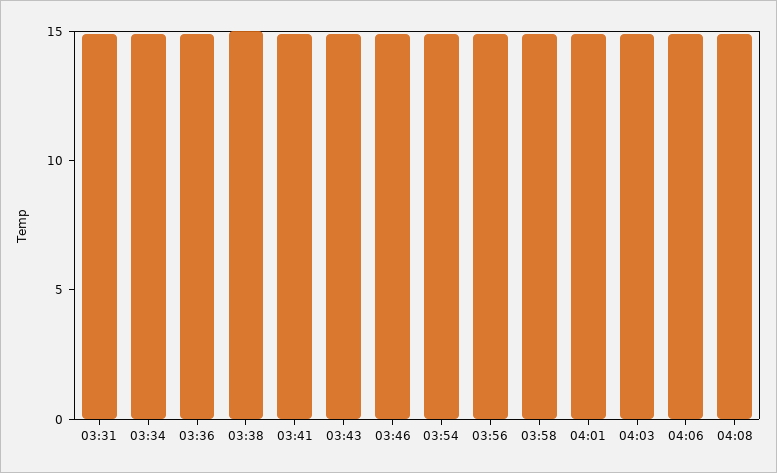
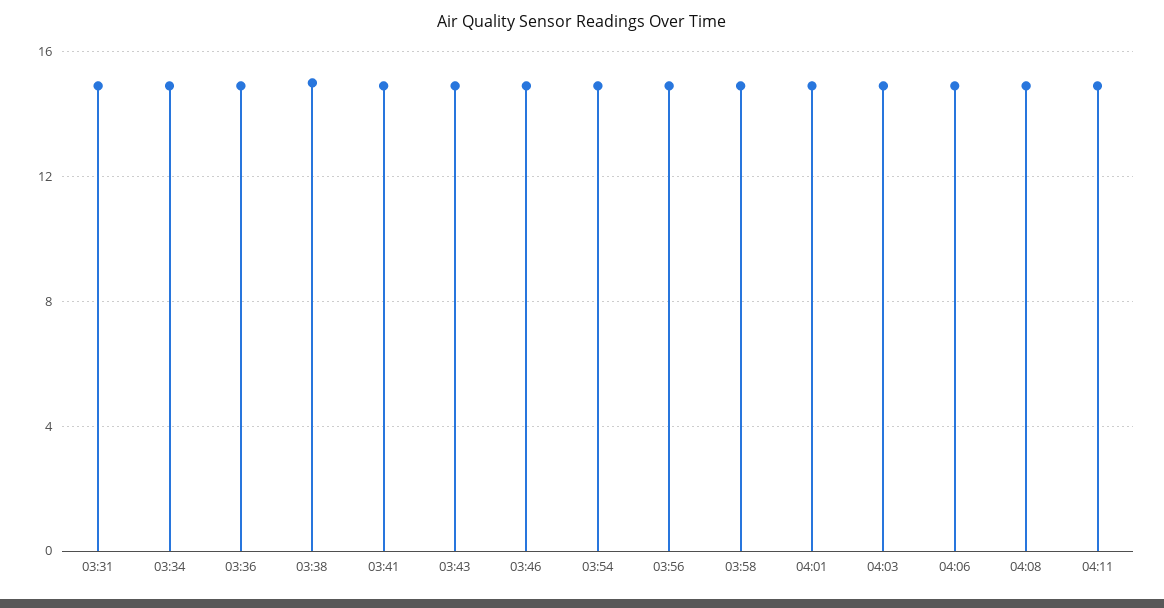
04:11: none -> 15

